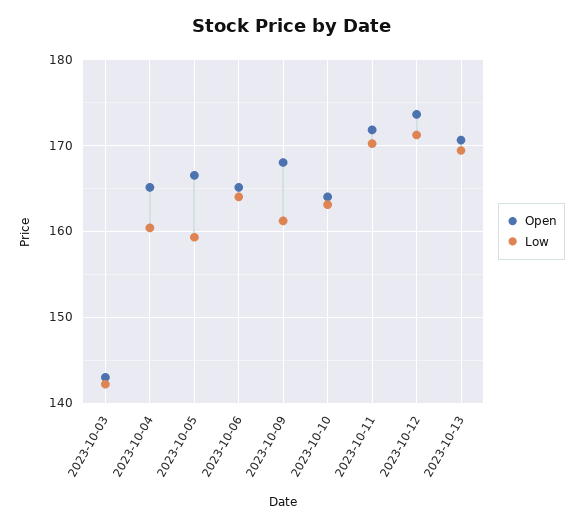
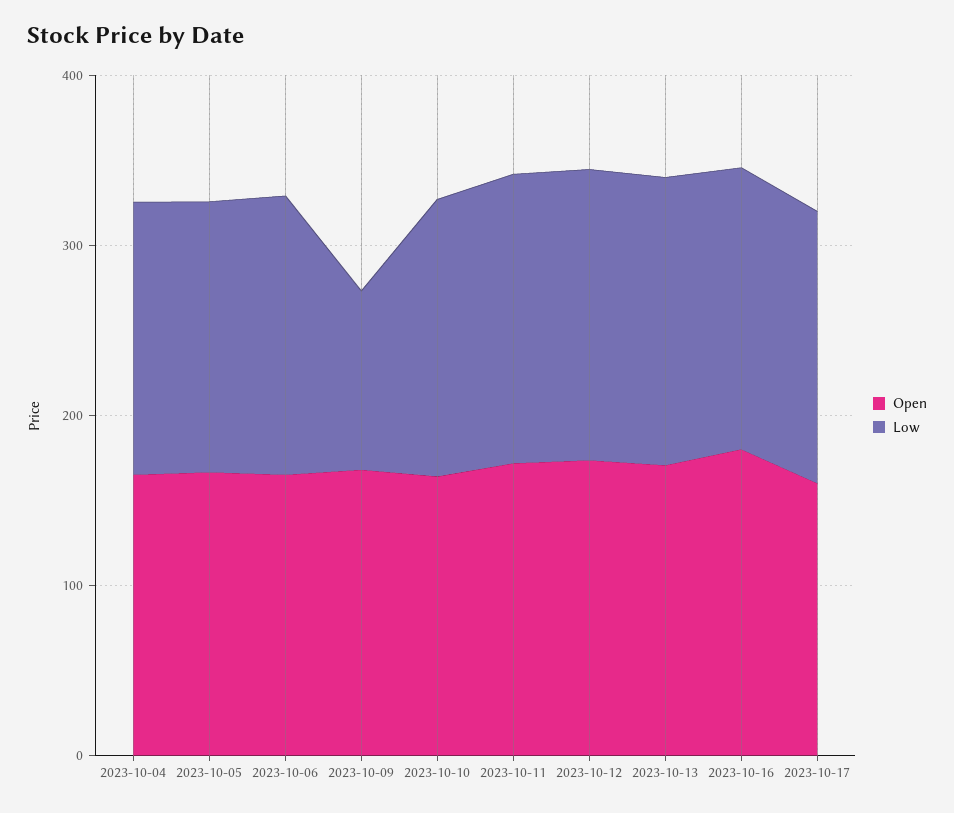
Open, 2023-10-03: 143 -> none
Low, 2023-10-03: 142 -> none
Low, 2023-10-09: 161 -> 100
Open, 2023-10-16: none -> 180
Low, 2023-10-16: none -> 160
Open, 2023-10-17: none -> 160
Low, 2023-10-17: none -> 160

